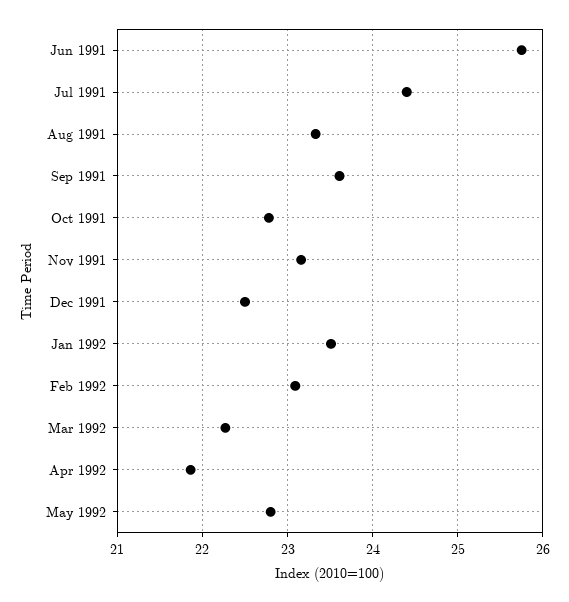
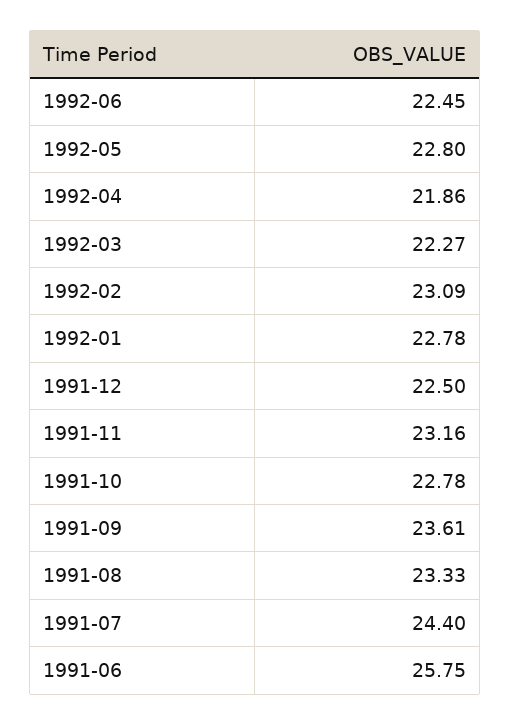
Jan 1992: 23.5 -> 22.78
1992-06: none -> 22.45

